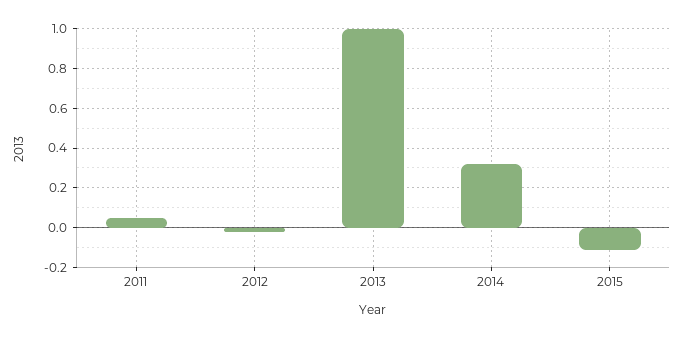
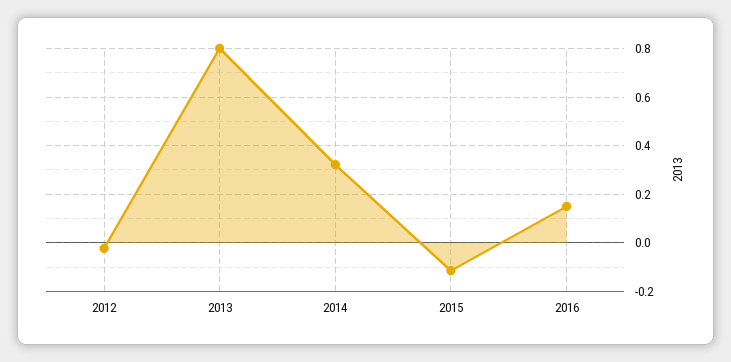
2011: 0.05 -> none
2013: 1 -> 0.8
2016: none -> 0.15

